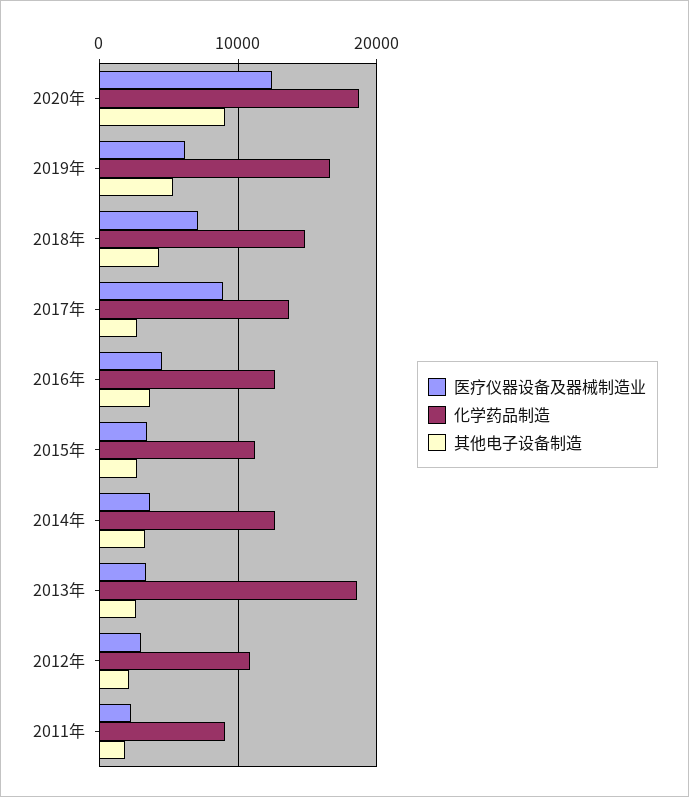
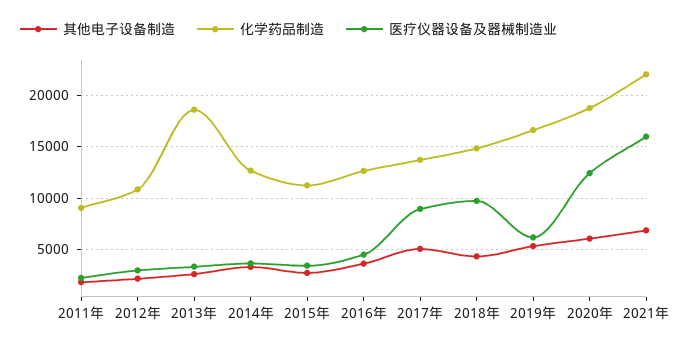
其他电子设备制造, 2020年: 9000 -> 6000
医疗仪器设备及器械制造业, 2018年: 7000 -> 10000
其他电子设备制造, 2017年: 3000 -> 5000
其他电子设备制造, 2021年: none -> 7000
化学药品制造, 2021年: none -> 22000
医疗仪器设备及器械制造业, 2021年: none -> 16000

